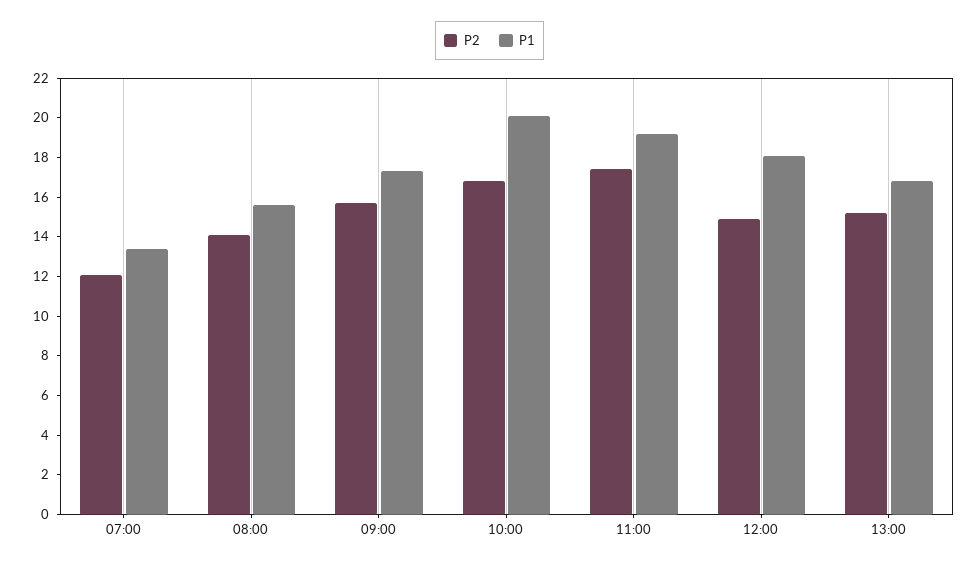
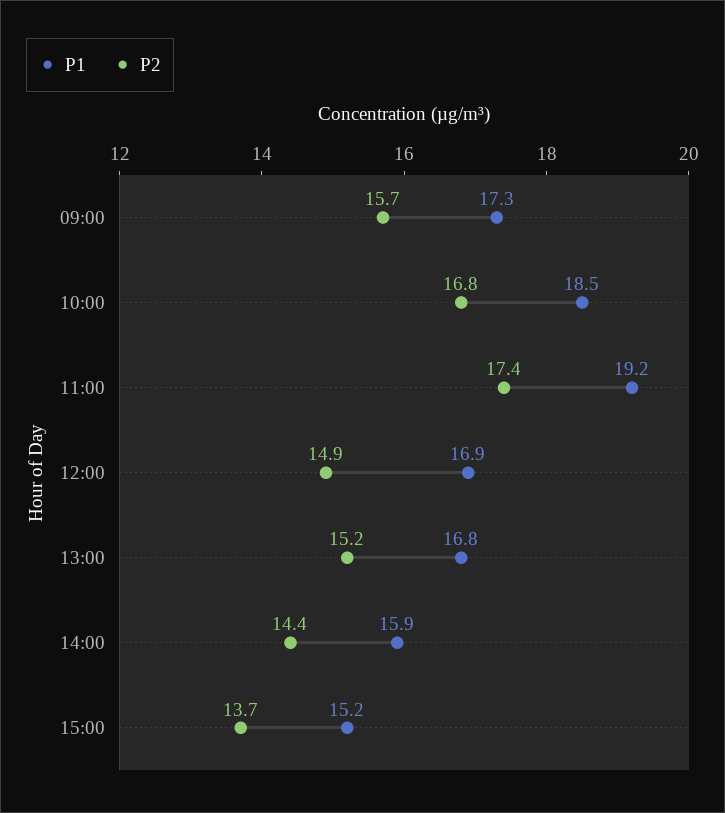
P2, 07:00: 12 -> none
P1, 07:00: 13.5 -> none
P2, 08:00: 14 -> none
P1, 08:00: 15.5 -> none
P1, 10:00: 20 -> 18.5
P1, 12:00: 18 -> 16.9
P1, 14:00: none -> 15.9
P2, 14:00: none -> 14.4
P1, 15:00: none -> 15.2
P2, 15:00: none -> 13.7

